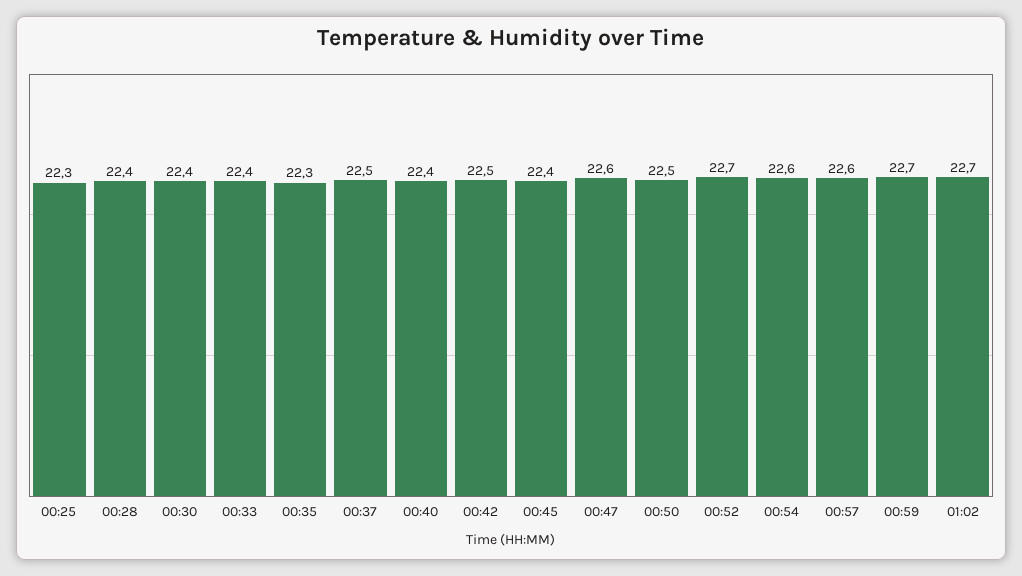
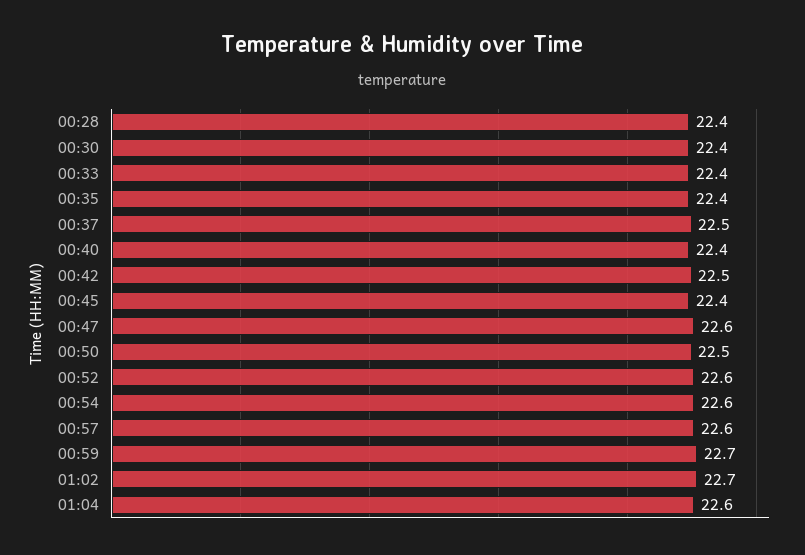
00:25: 22.3 -> none
00:35: 22.3 -> 22.4
00:52: 22.7 -> 22.6
01:04: none -> 22.6

